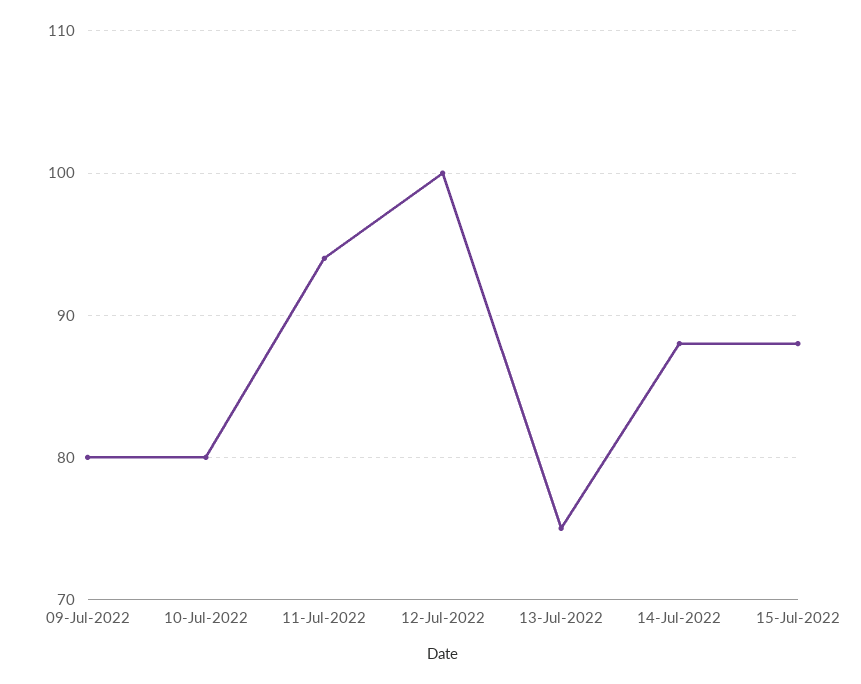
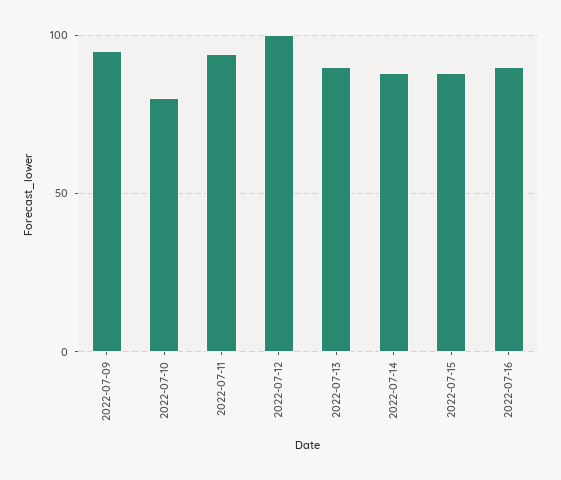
09-Jul-2022: 80 -> 95
13-Jul-2022: 75 -> 90
2022-07-16: none -> 90

